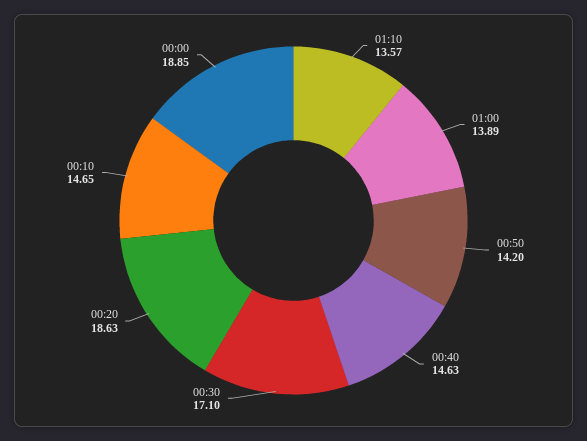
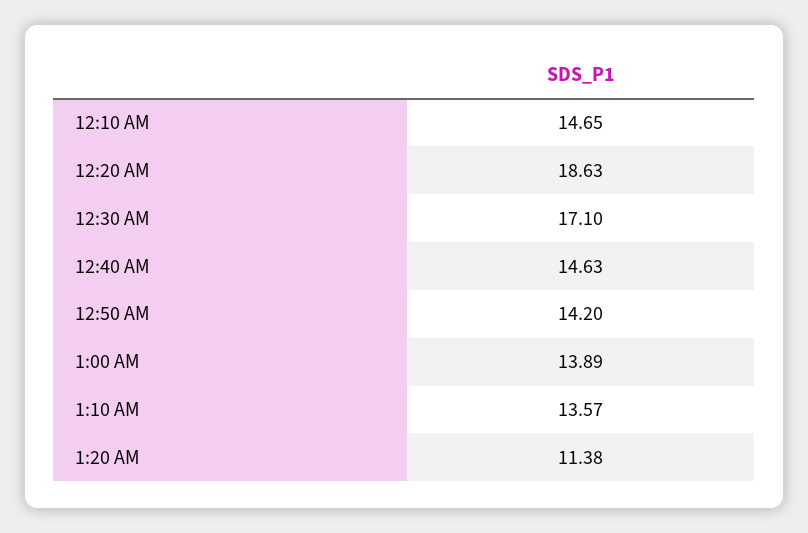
00:00: 18.85 -> none
1:20 AM: none -> 11.38

